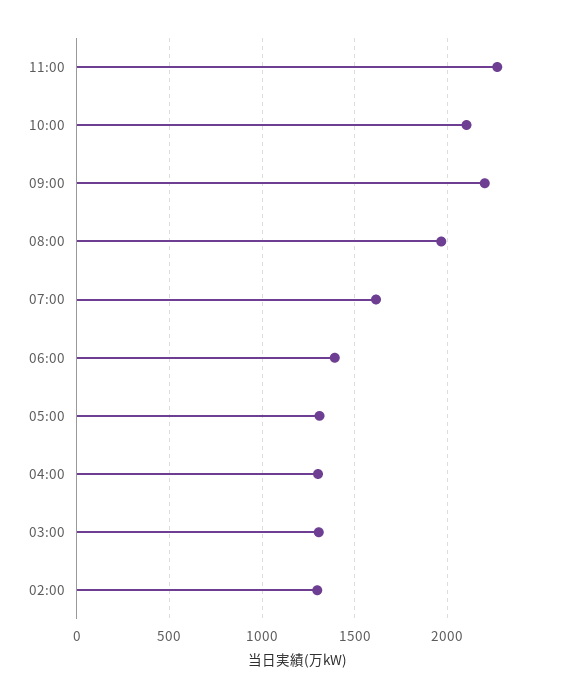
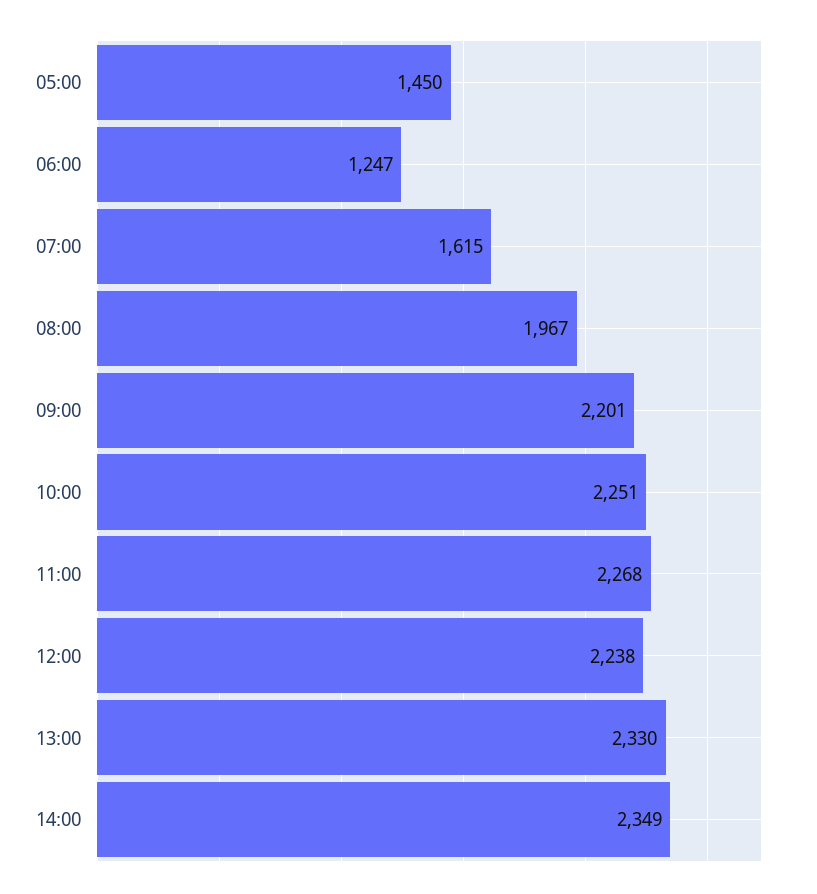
10:00: 2100 -> 2251
06:00: 1400 -> 1247
05:00: 1300 -> 1450
04:00: 1300 -> none
03:00: 1300 -> none
02:00: 1300 -> none
12:00: none -> 2238
13:00: none -> 2330
14:00: none -> 2349

